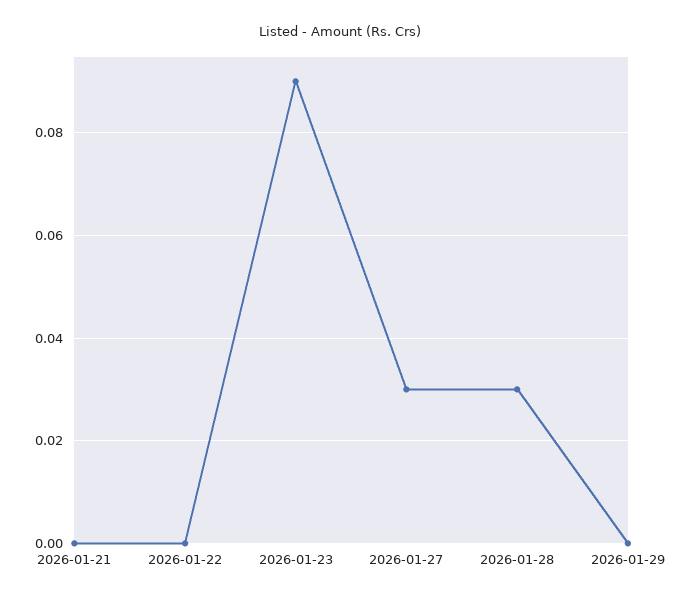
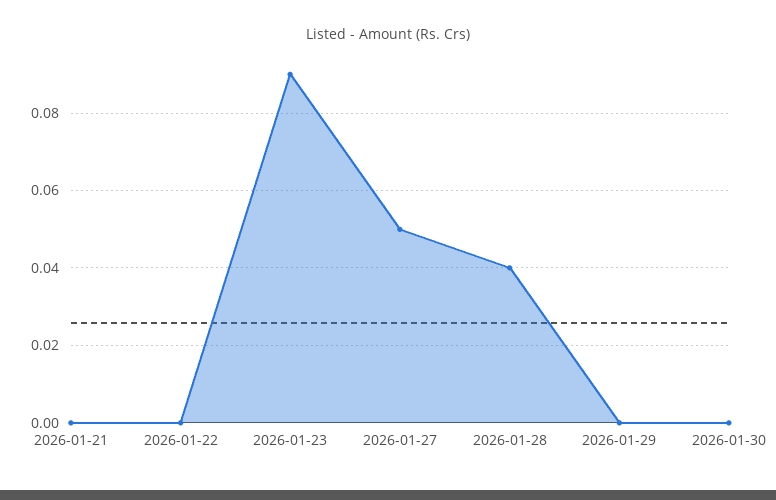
2026-01-27: 0.03 -> 0.05
2026-01-28: 0.03 -> 0.04
2026-01-30: none -> 0

